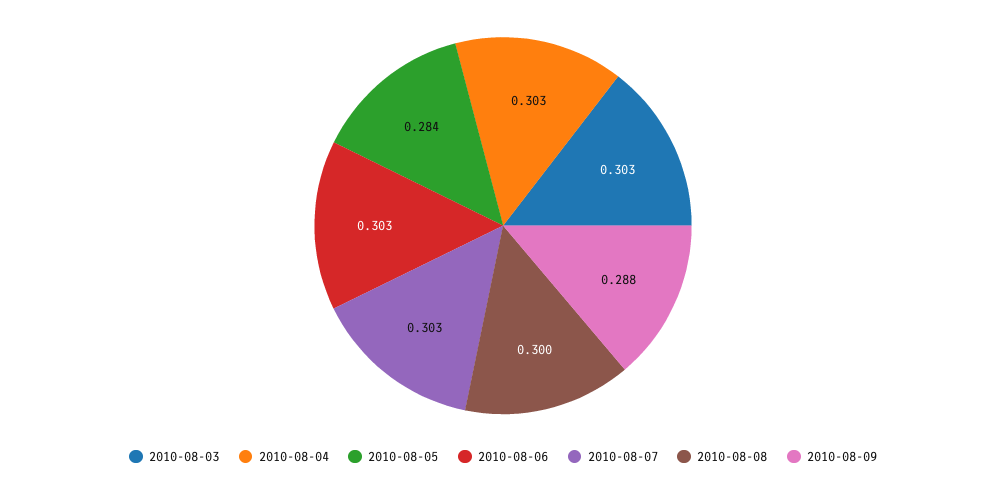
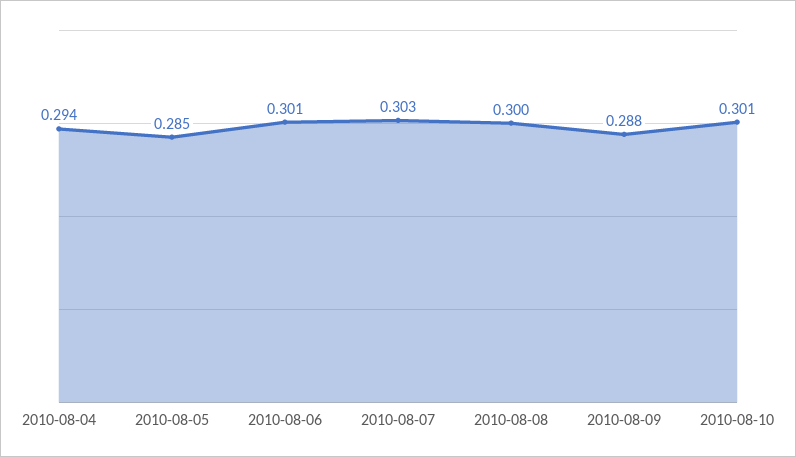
2010-08-03: 0.303 -> none
2010-08-04: 0.303 -> 0.294
2010-08-05: 0.284 -> 0.285
2010-08-06: 0.303 -> 0.301
2010-08-10: none -> 0.301

